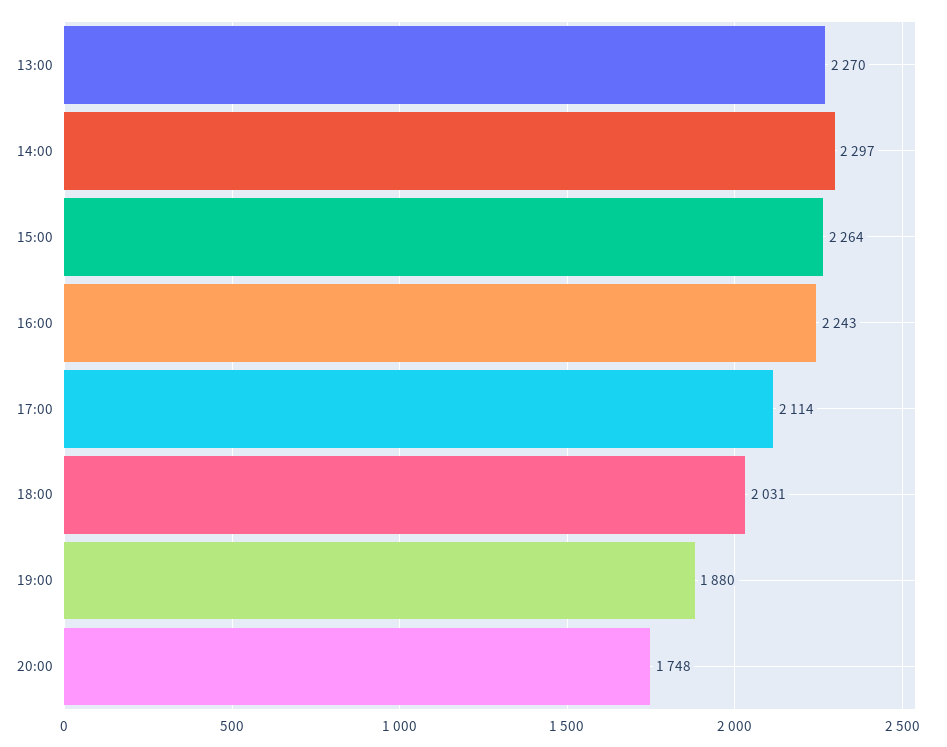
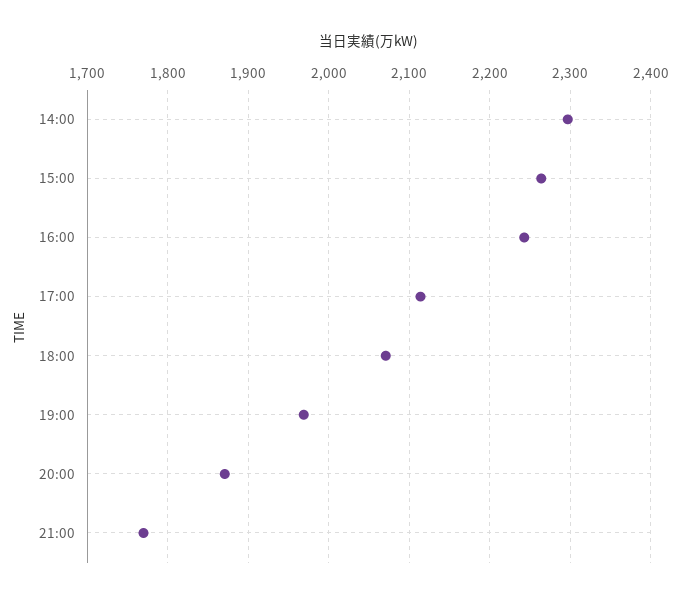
13:00: 2270 -> none
18:00: 2031 -> 2070
19:00: 1880 -> 1970
20:00: 1748 -> 1870
21:00: none -> 1770

